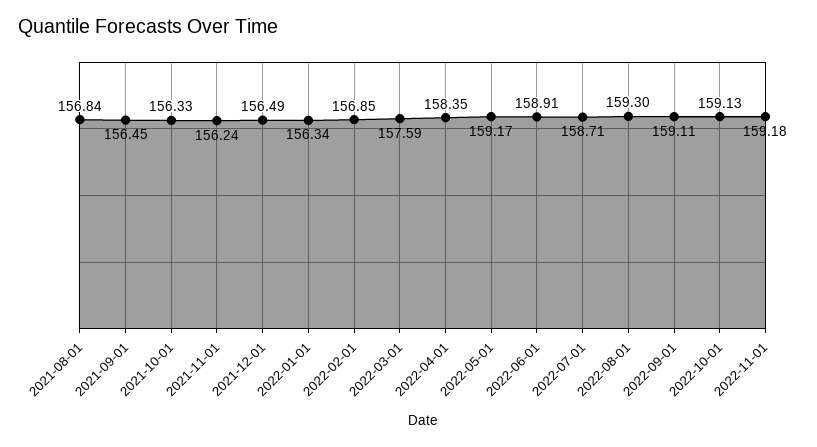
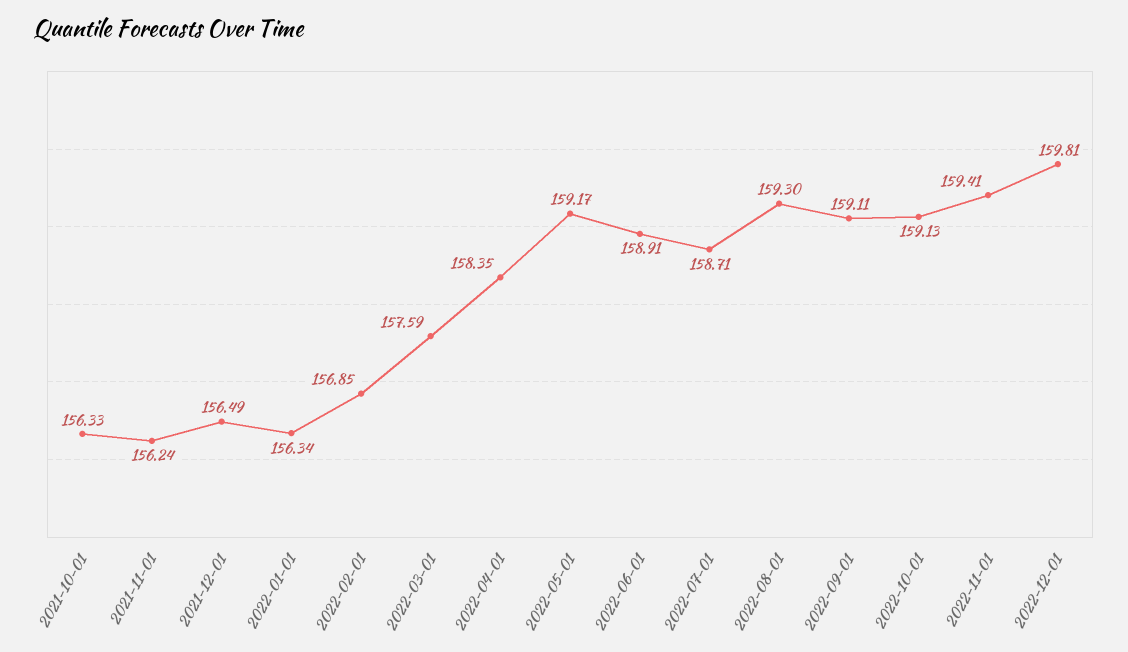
2021-08-01: 156.84 -> none
2021-09-01: 156.45 -> none
2022-11-01: 159.18 -> 159.41
2022-12-01: none -> 159.81

